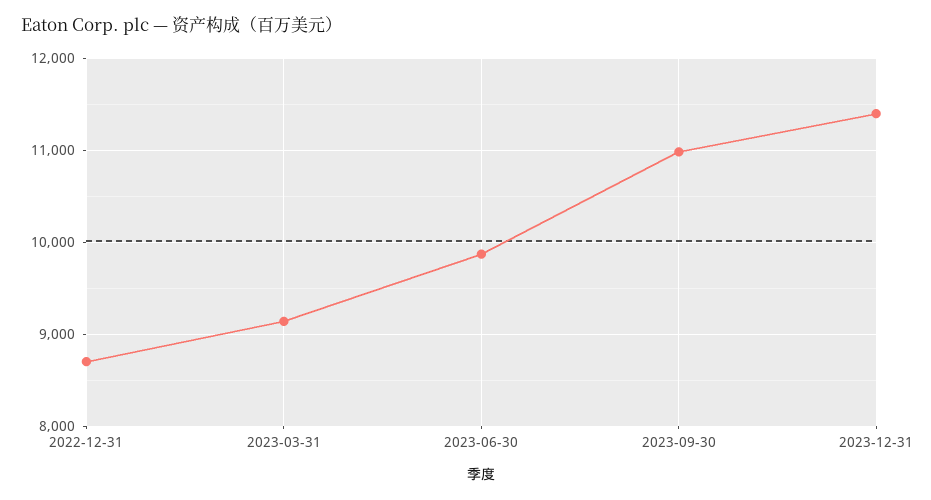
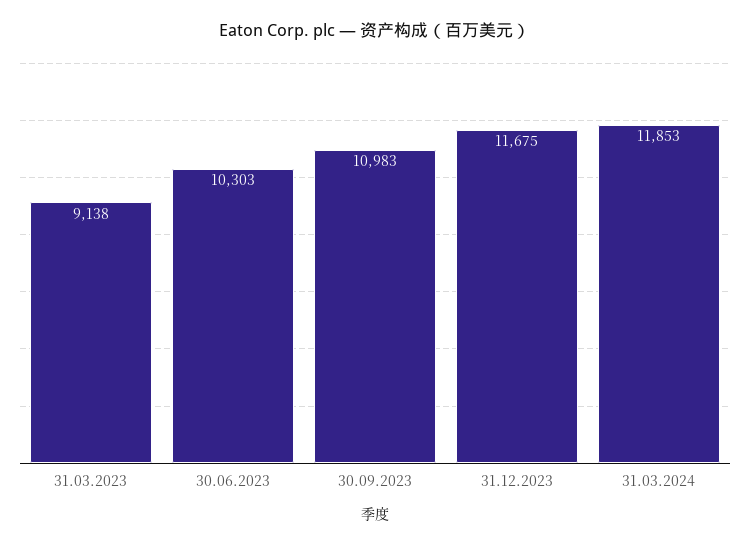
2022-12-31: 8700 -> none
2023-06-30: 9900 -> 10303
2023-12-31: 11400 -> 11675
31.03.2024: none -> 11853

